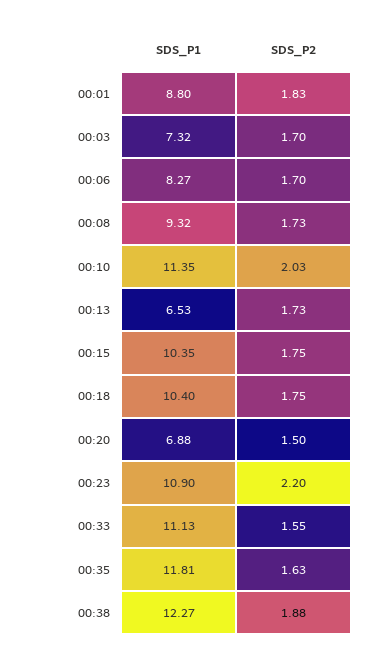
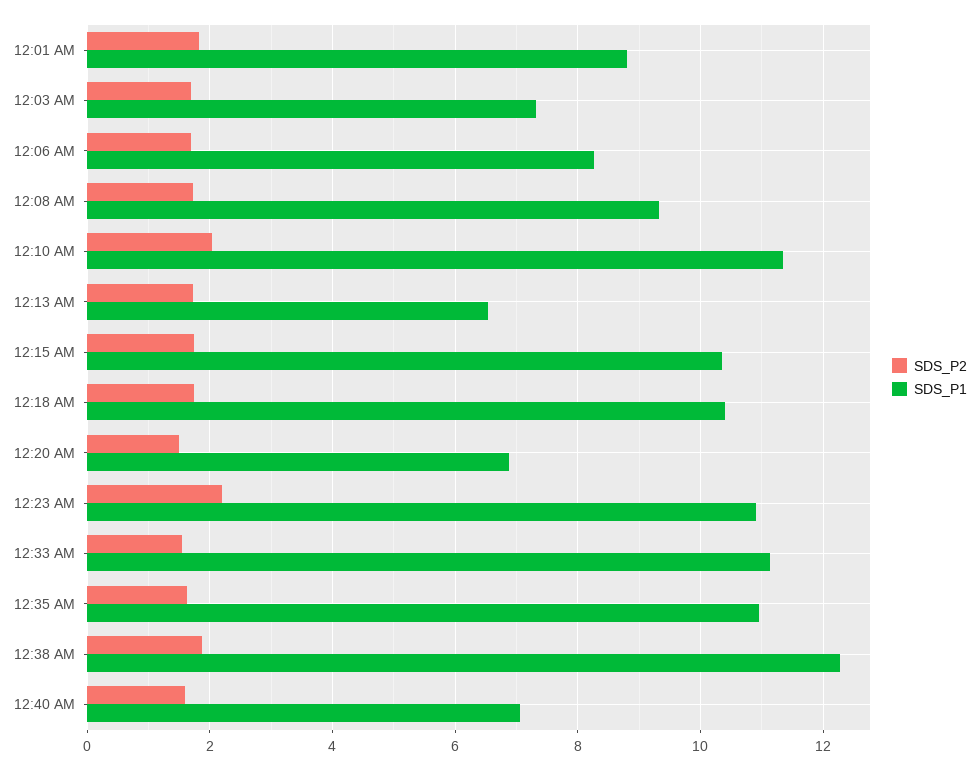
SDS_P1, 00:35: 11.81 -> 11
SDS_P2, 12:40 AM: none -> 1.6
SDS_P1, 12:40 AM: none -> 7

